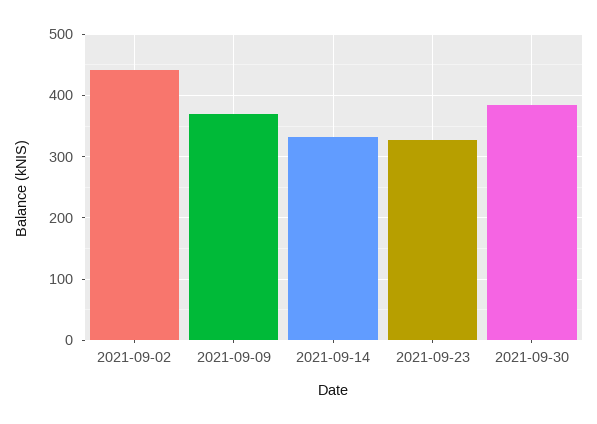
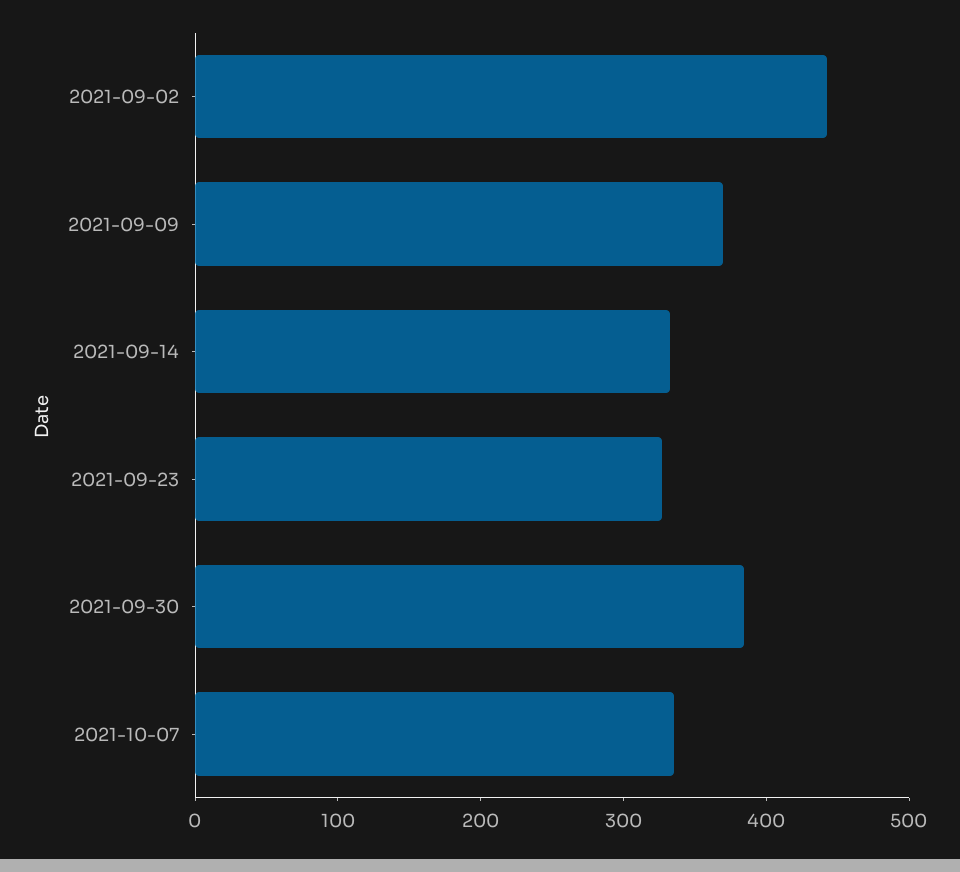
2021-10-07: none -> 340

